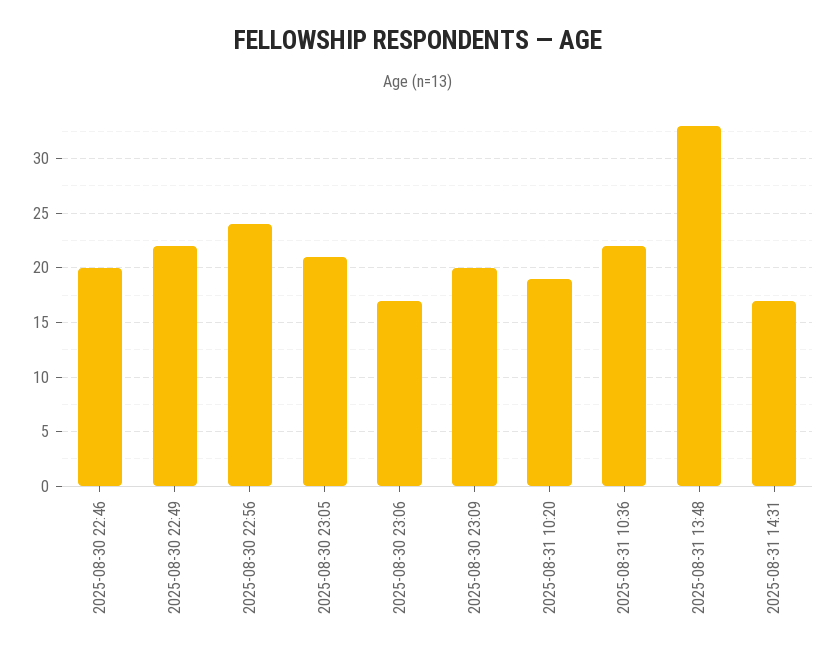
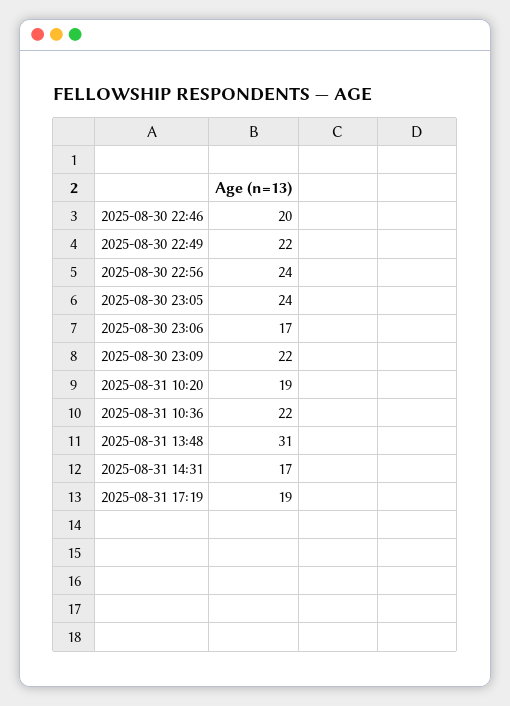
2025-08-30 23:05: 21 -> 24
2025-08-30 23:09: 20 -> 22
2025-08-31 13:48: 33 -> 31
2025-08-31 17:19: none -> 19

